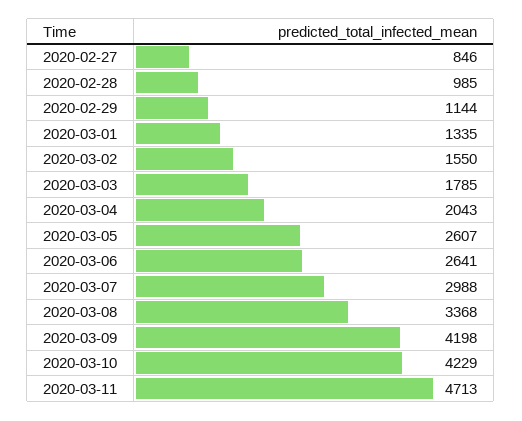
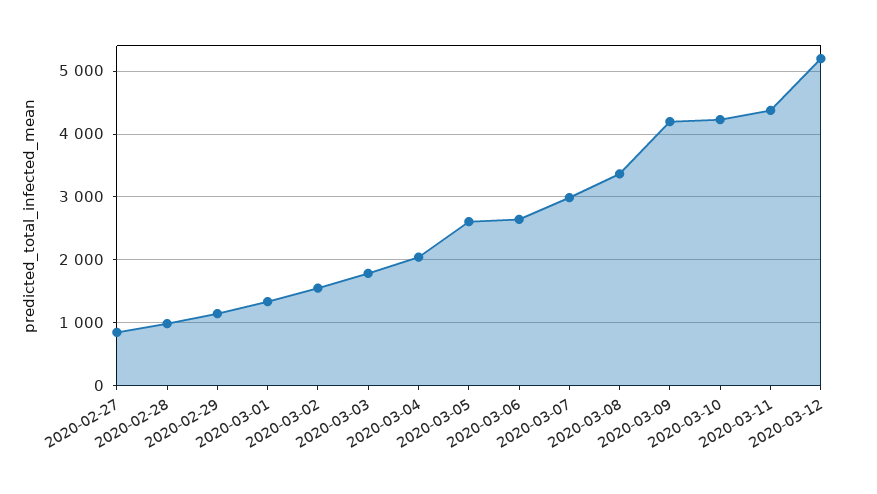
2020-03-11: 4713 -> 4400
2020-03-12: none -> 5200

